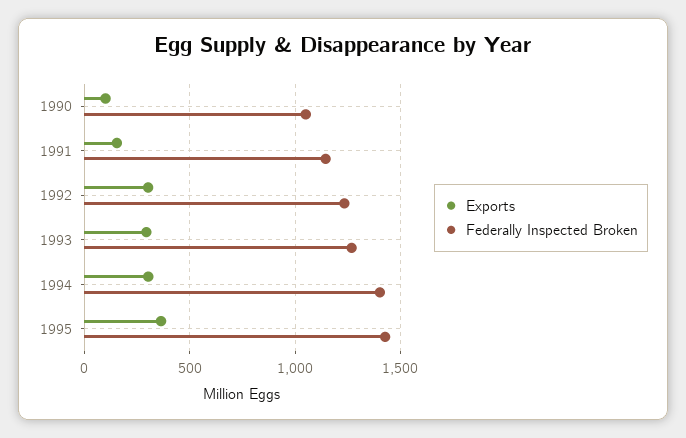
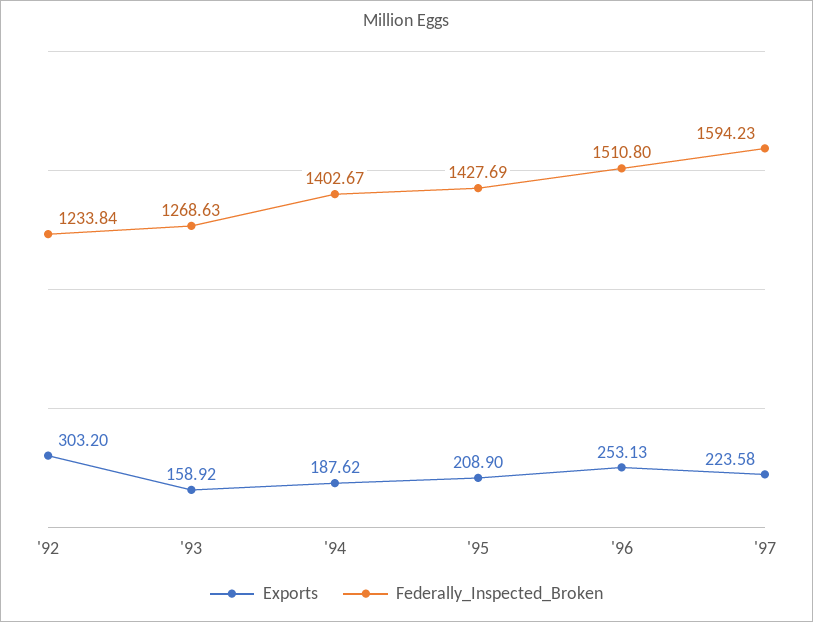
Exports, 1990: 100 -> none
Federally Inspected Broken, 1990: 1050 -> none
Exports, 1991: 150 -> none
Federally Inspected Broken, 1991: 1150 -> none
Exports, 1993: 300 -> 158.92
Exports, 1994: 300 -> 187.62
Exports, 1995: 350 -> 208.9
Exports, '96: none -> 253.13
Federally Inspected Broken, '96: none -> 1510.8
Exports, '97: none -> 223.58
Federally Inspected Broken, '97: none -> 1594.23

